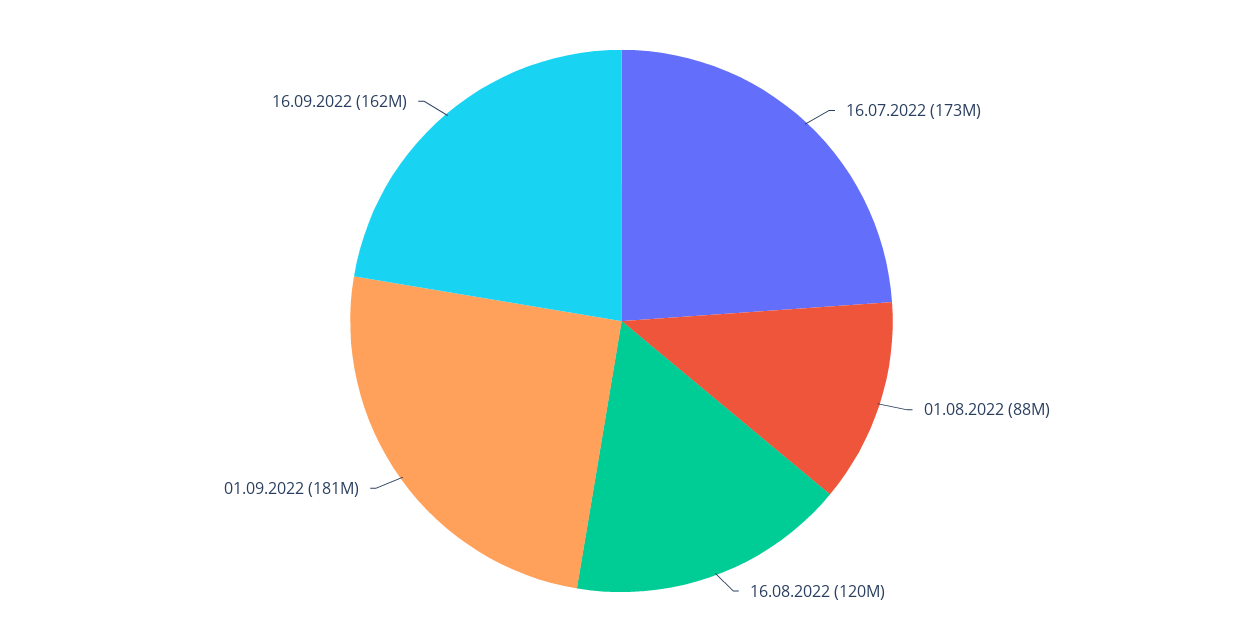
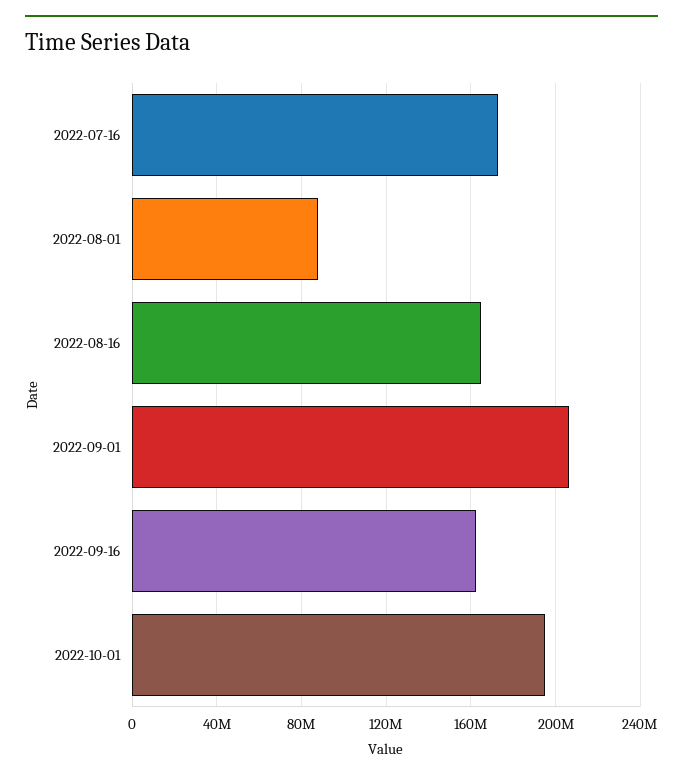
16.08.2022: 120000000 -> 165000000
01.09.2022: 181000000 -> 205000000
2022-10-01: none -> 195000000

